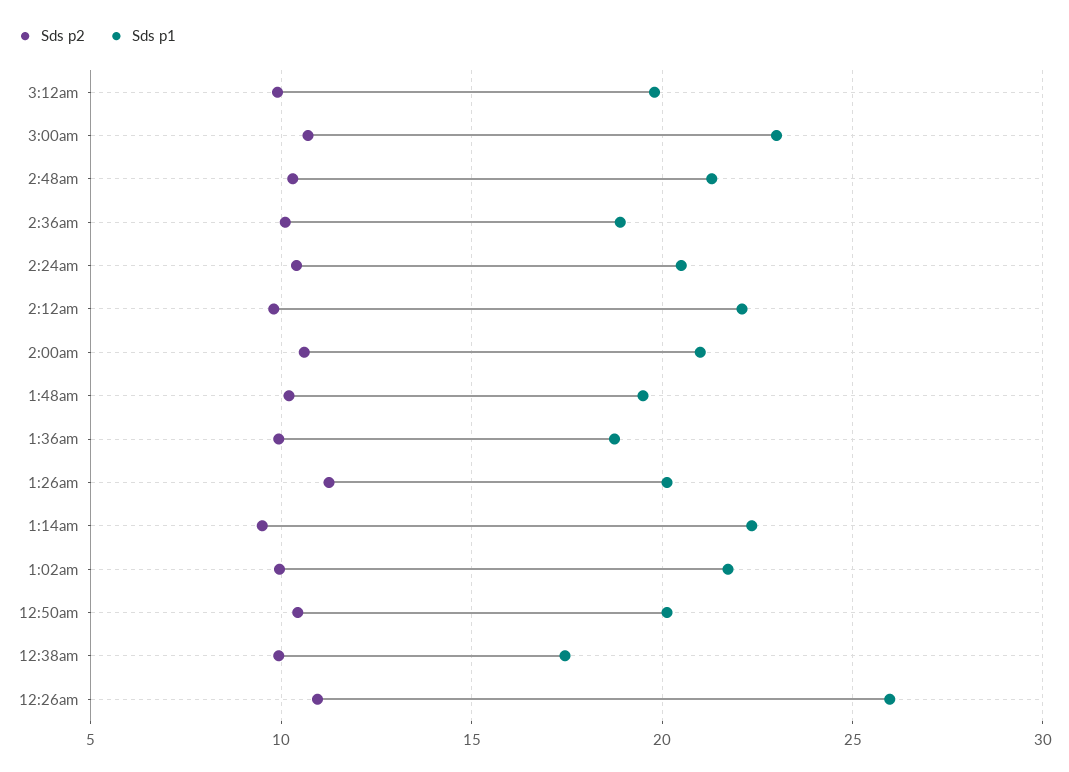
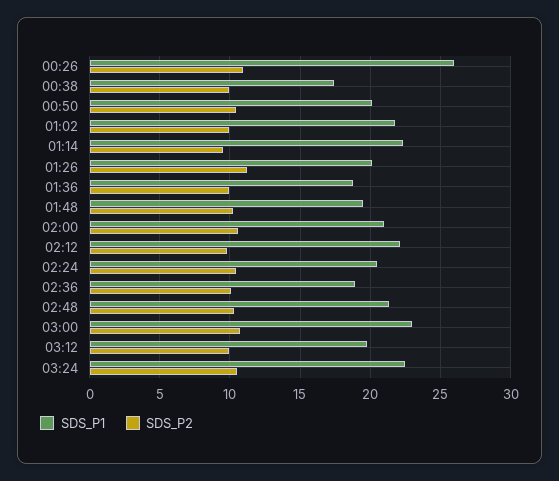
Sds p1, 03:24: none -> 22.5
Sds p2, 03:24: none -> 10.5

